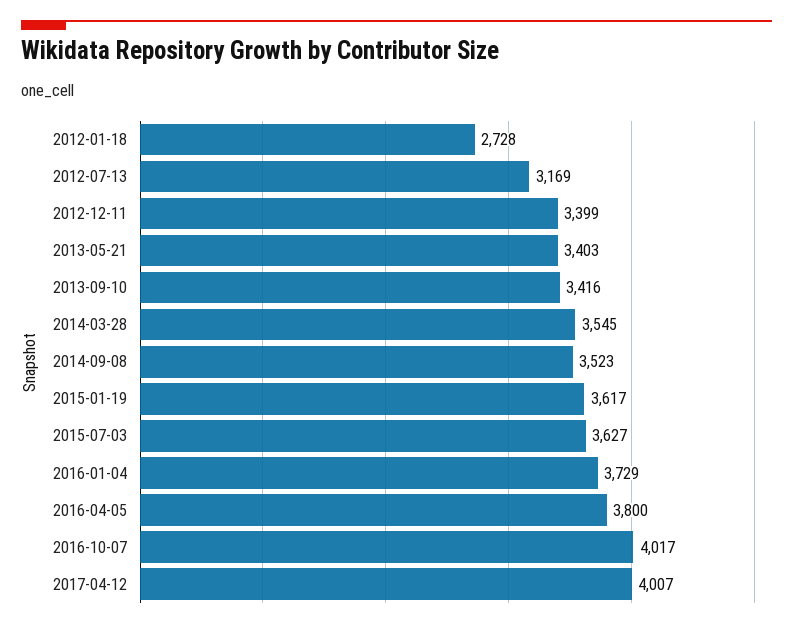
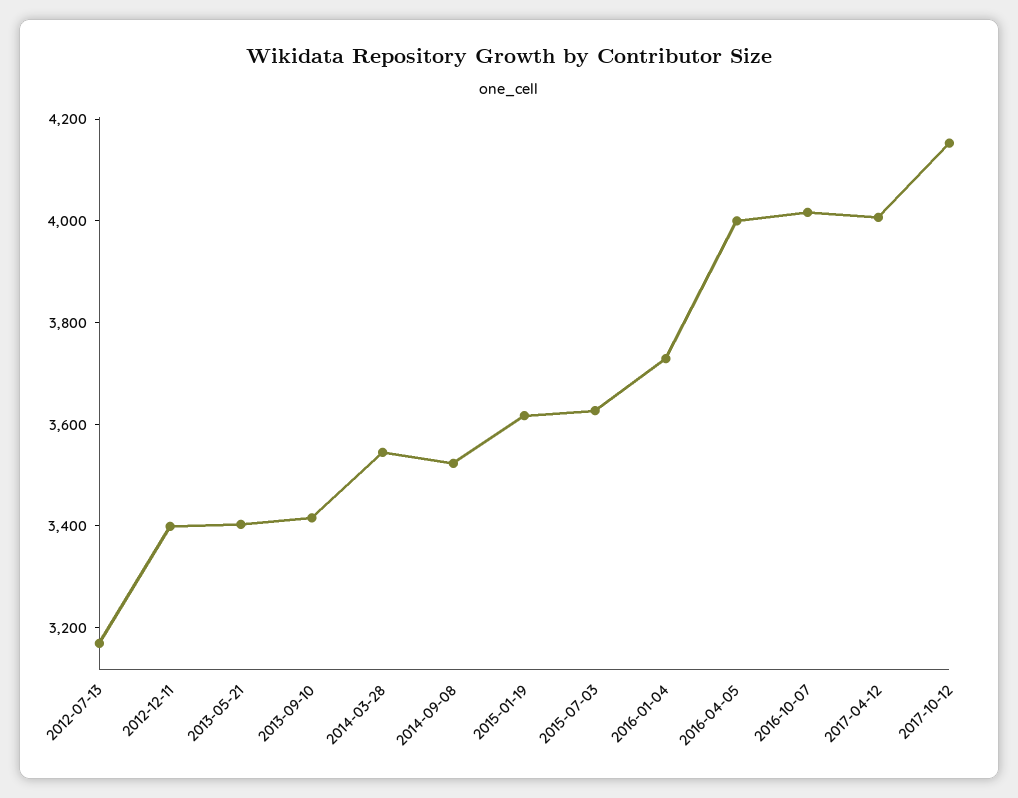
2012-01-18: 2728 -> none
2016-04-05: 3800 -> 4000
2017-10-12: none -> 4150

